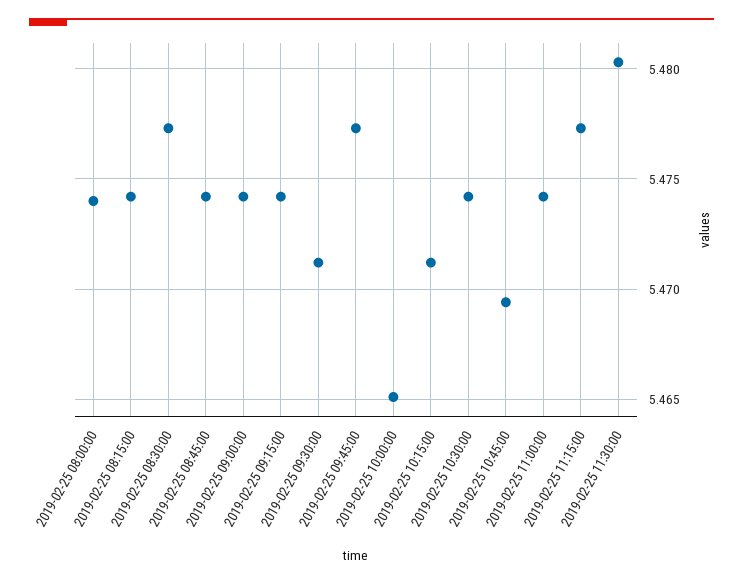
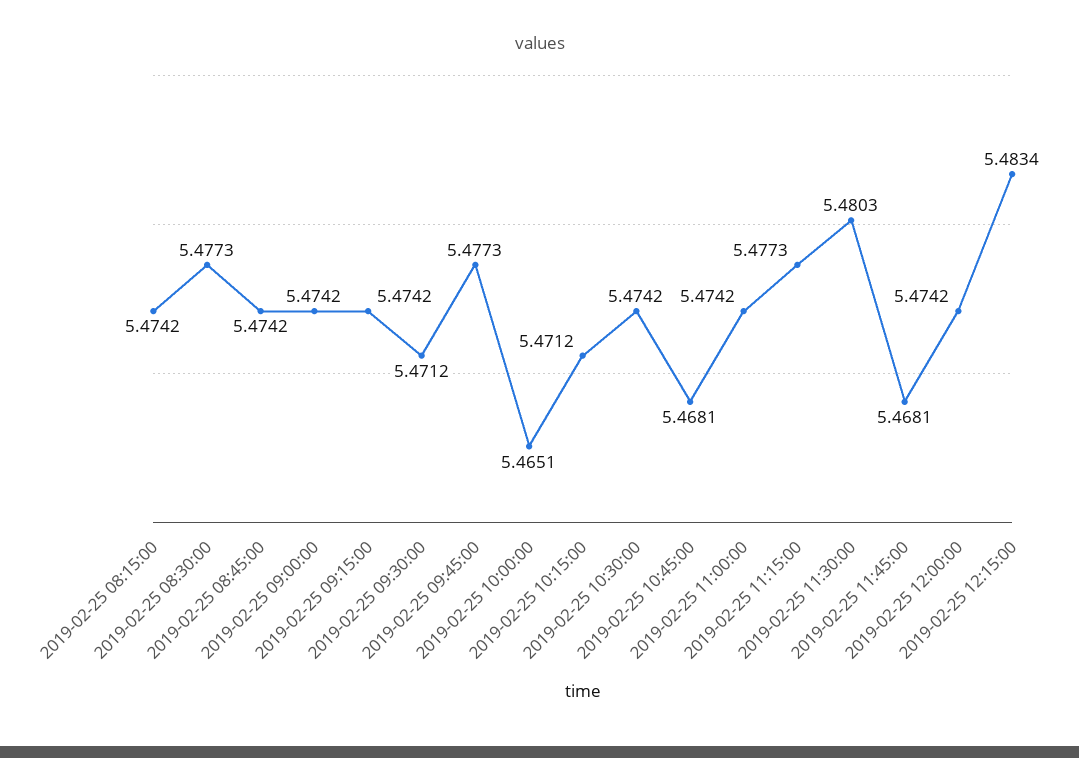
2019-02-25 08:00:00: 5.474 -> none
2019-02-25 10:45:00: 5.4695 -> 5.4681
2019-02-25 11:45:00: none -> 5.4681
2019-02-25 12:00:00: none -> 5.4742
2019-02-25 12:15:00: none -> 5.4834

